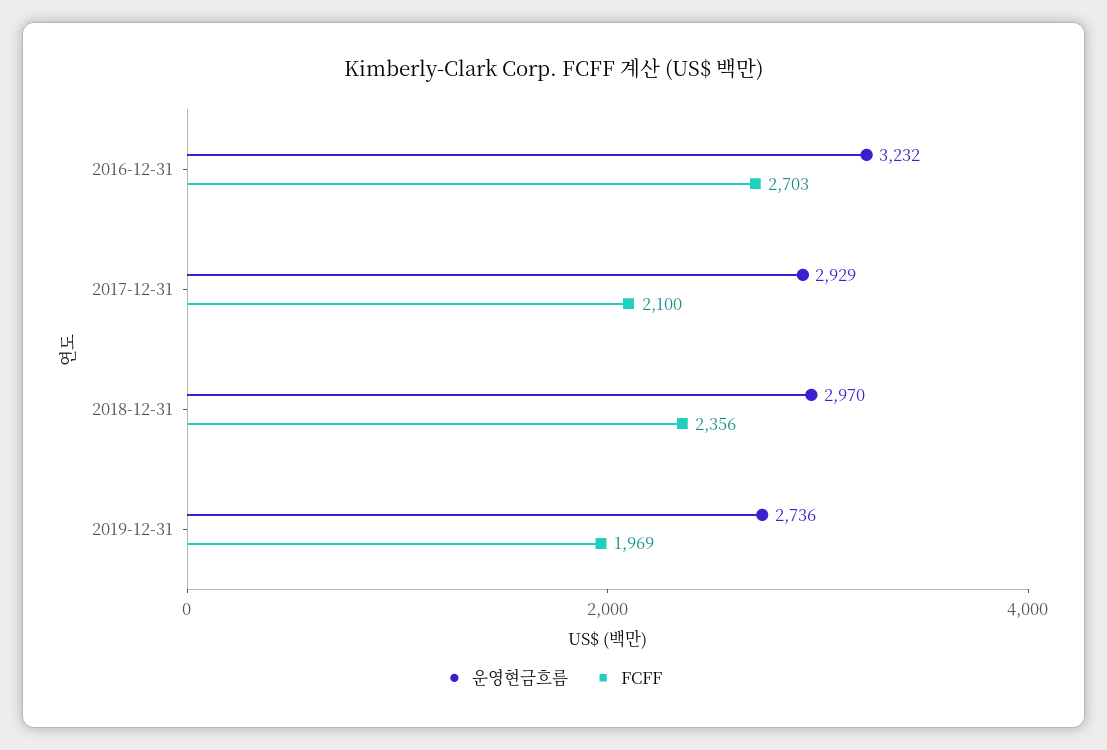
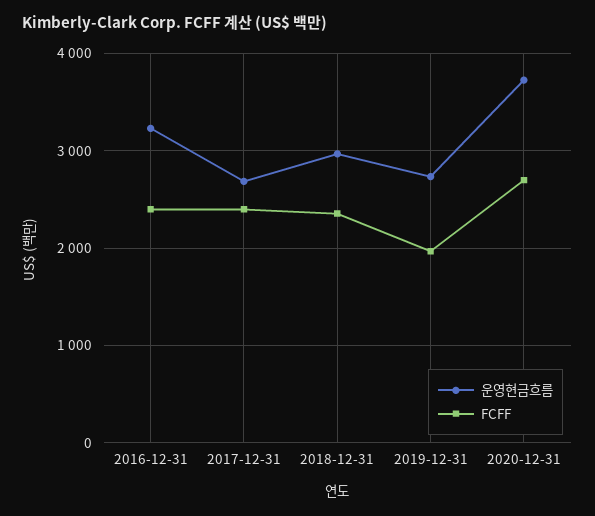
FCFF, 2016-12-31: 2703 -> 2400
운영현금흐름, 2017-12-31: 2929 -> 2700
FCFF, 2017-12-31: 2100 -> 2400
운영현금흐름, 2020-12-31: none -> 3700
FCFF, 2020-12-31: none -> 2700

